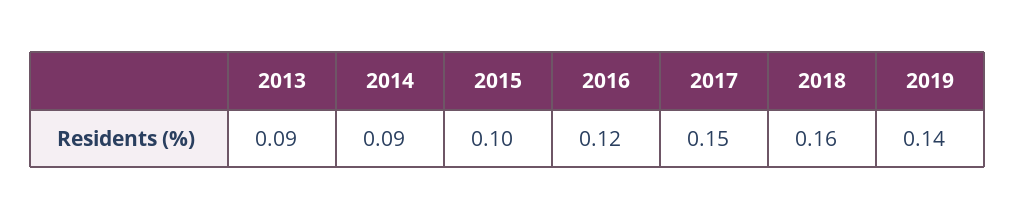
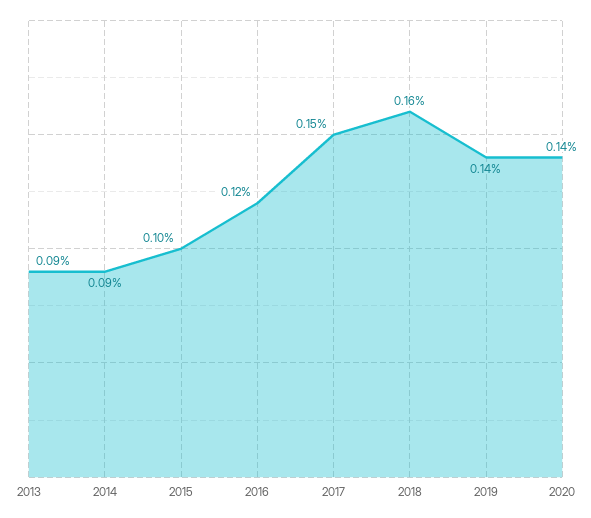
2020: none -> 0.14

